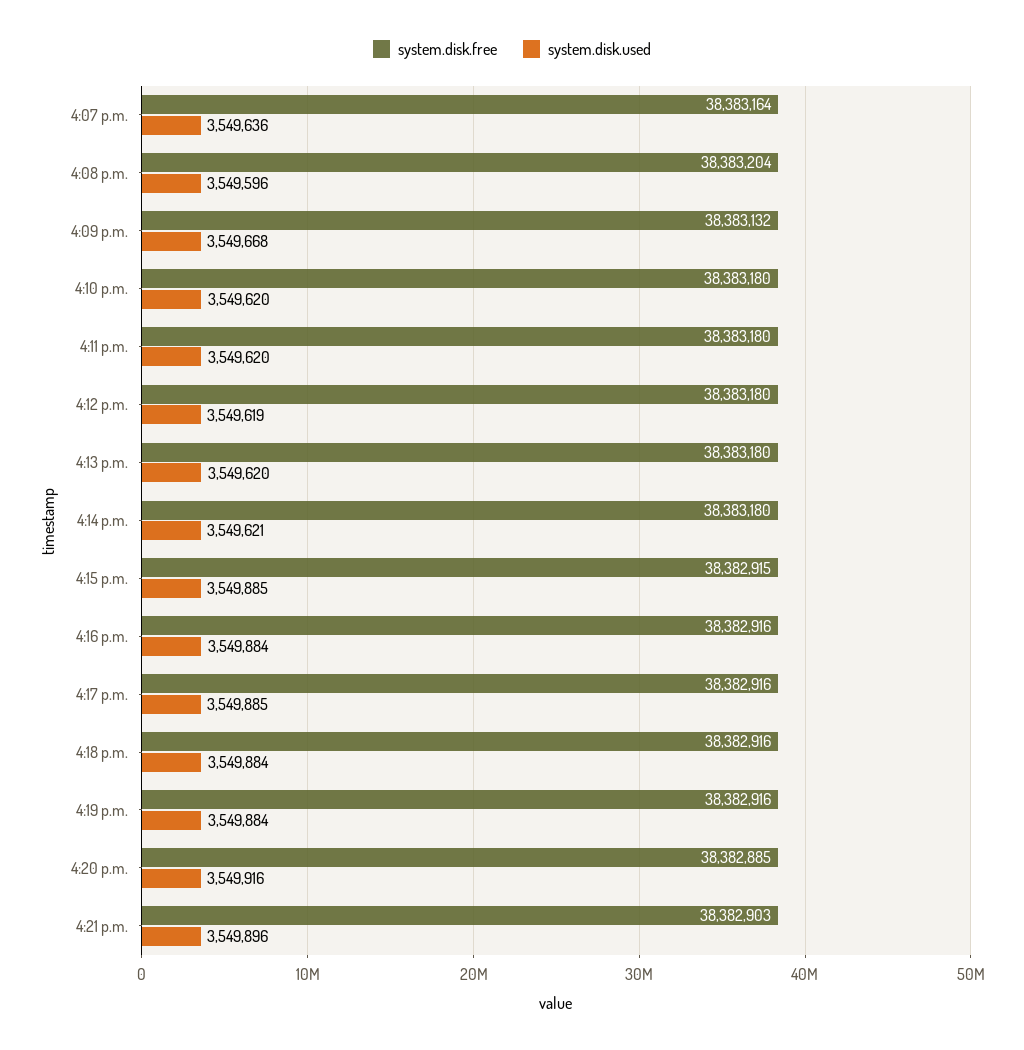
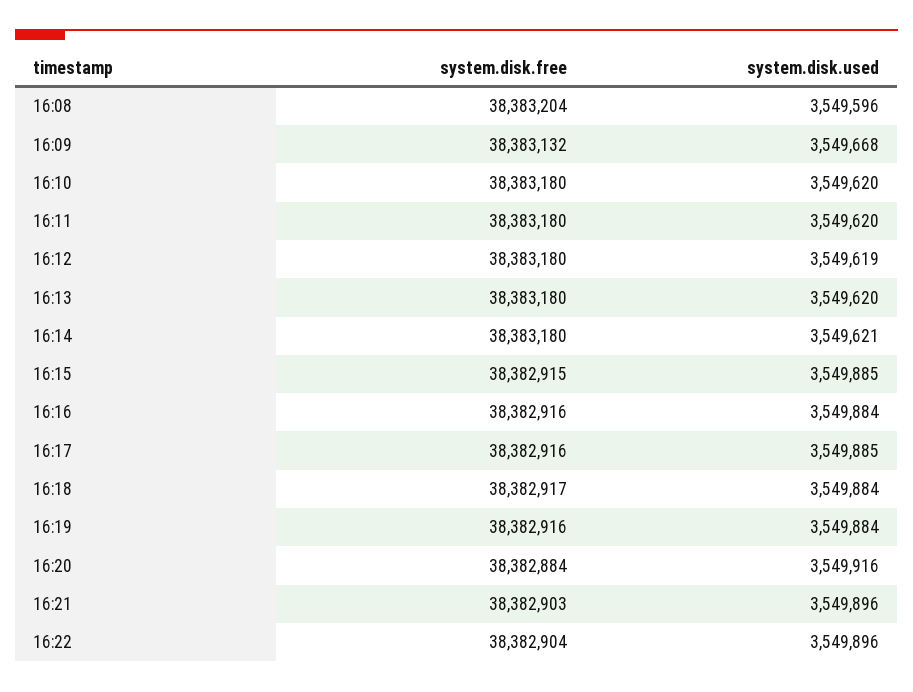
system.disk.free, 4:07 p.m.: 38383164 -> none
system.disk.used, 4:07 p.m.: 3549636 -> none
system.disk.free, 4:18 p.m.: 38382916 -> 38382917
system.disk.free, 4:20 p.m.: 38382885 -> 38382884
system.disk.free, 16:22: none -> 38382904
system.disk.used, 16:22: none -> 3549896

